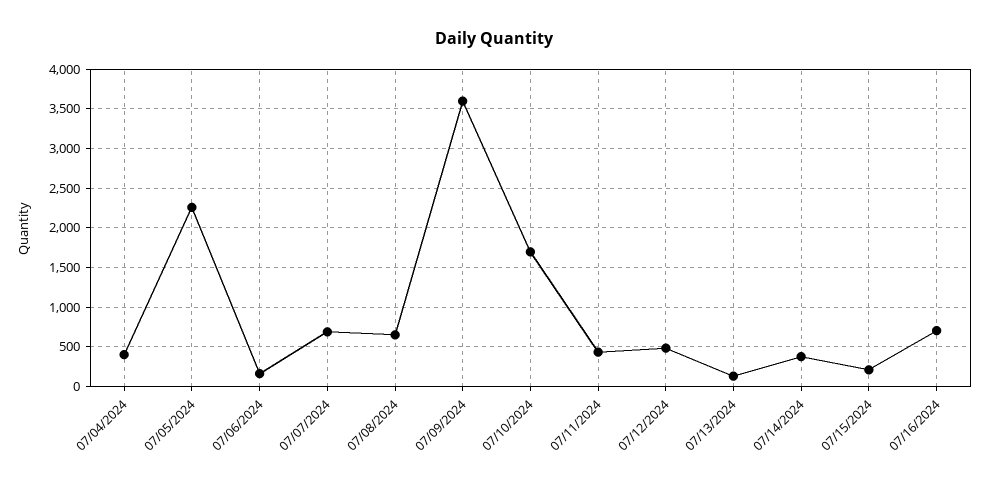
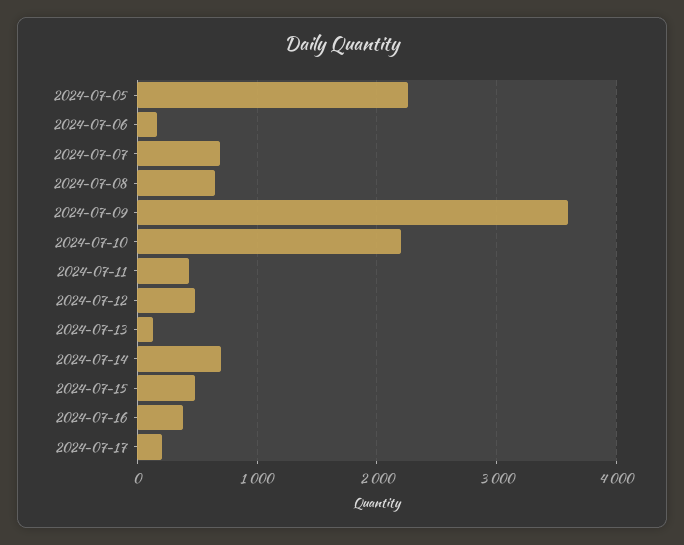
07/04/2024: 400 -> none
07/10/2024: 1700 -> 2200
07/14/2024: 400 -> 700
07/15/2024: 200 -> 500
07/16/2024: 700 -> 400
2024-07-17: none -> 200

